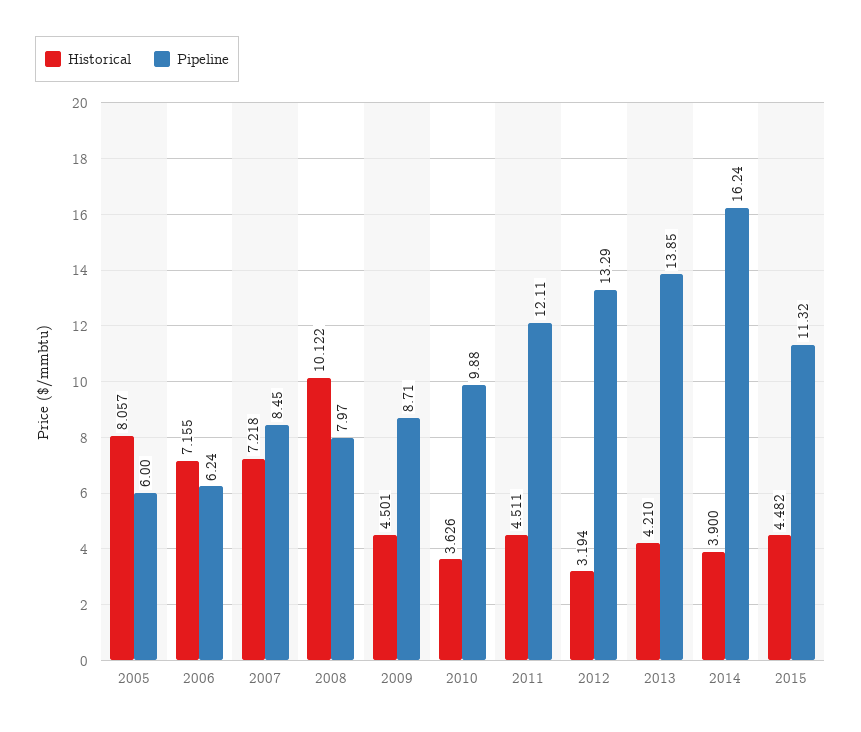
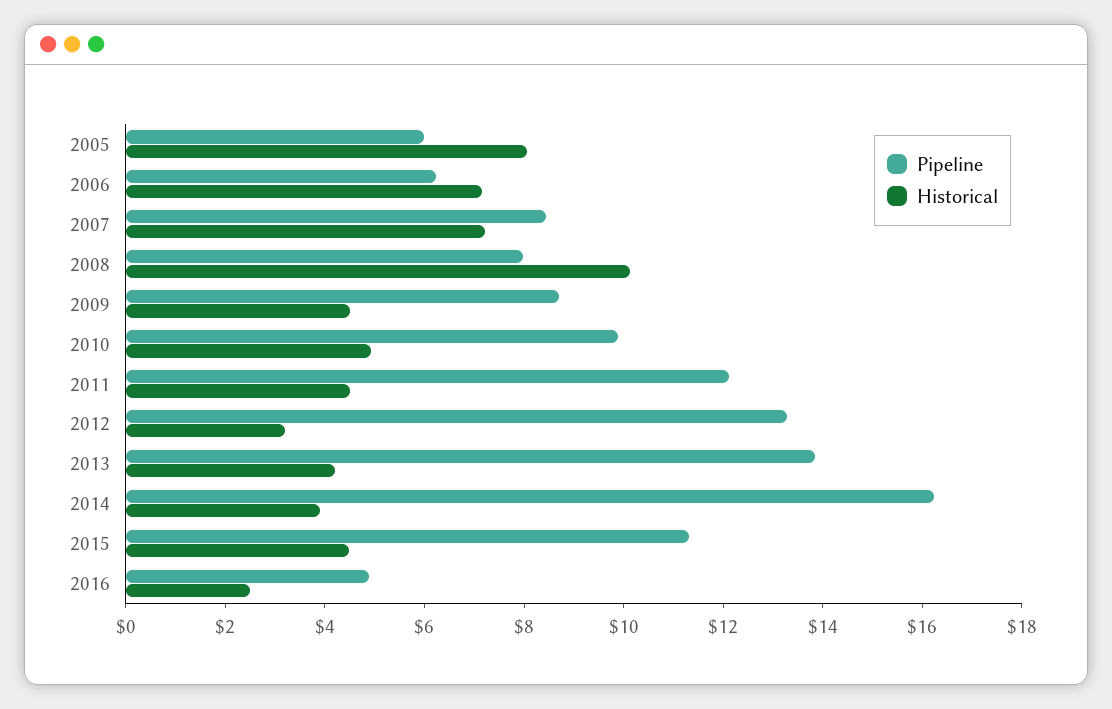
Historical, 2010: 3.626 -> 5
Pipeline, 2016: none -> 5
Historical, 2016: none -> 2.5

